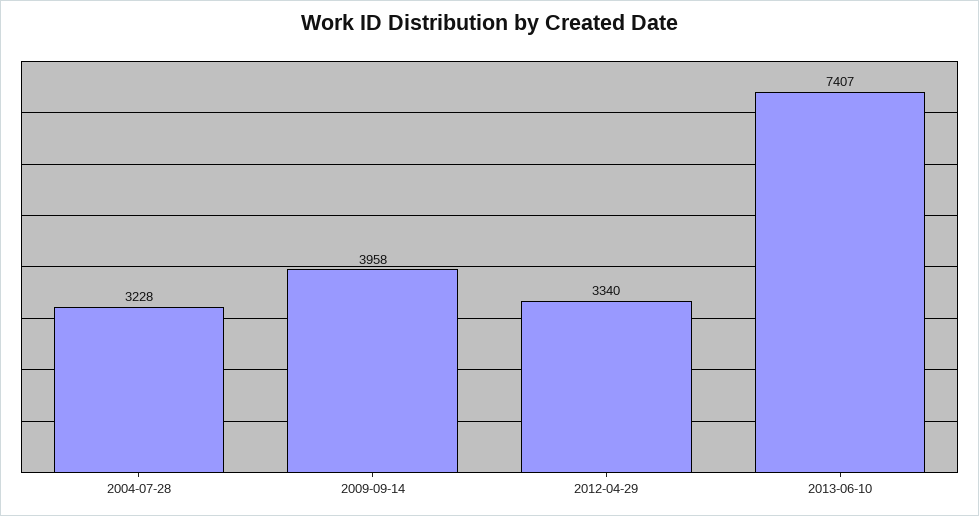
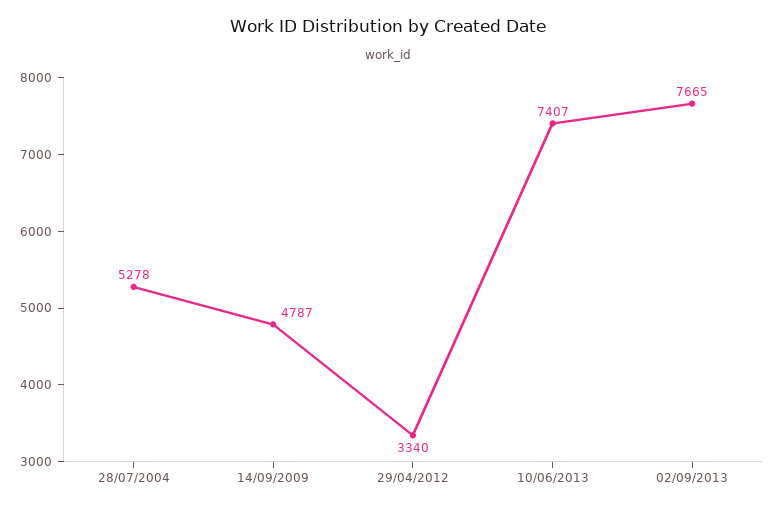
2004-07-28: 3228 -> 5278
2009-09-14: 3958 -> 4787
02/09/2013: none -> 7665

